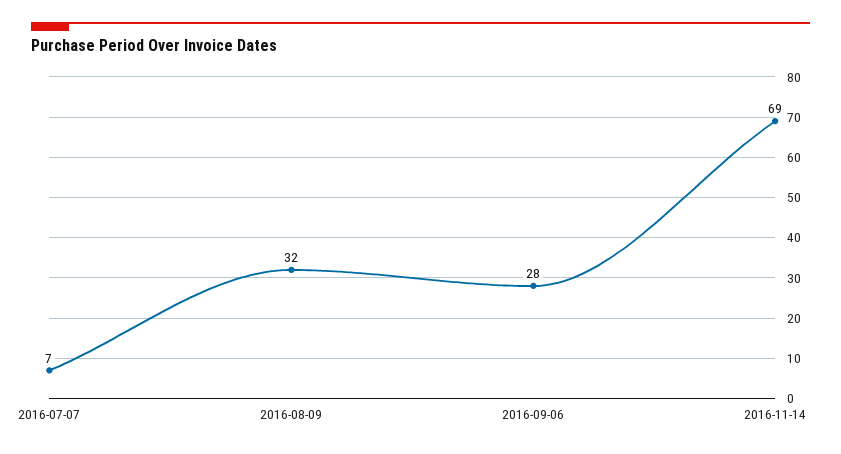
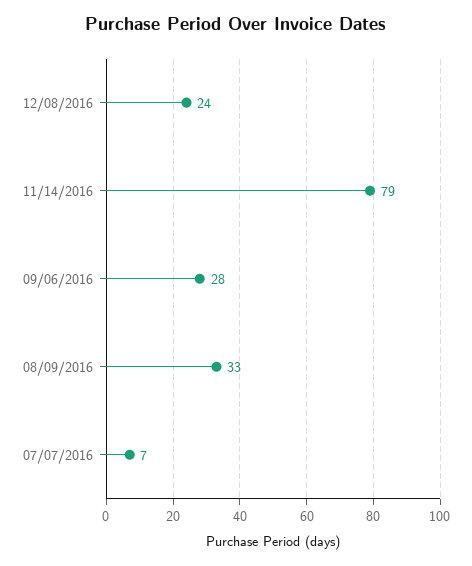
2016-08-09: 32 -> 33
2016-11-14: 69 -> 79
12/08/2016: none -> 24

